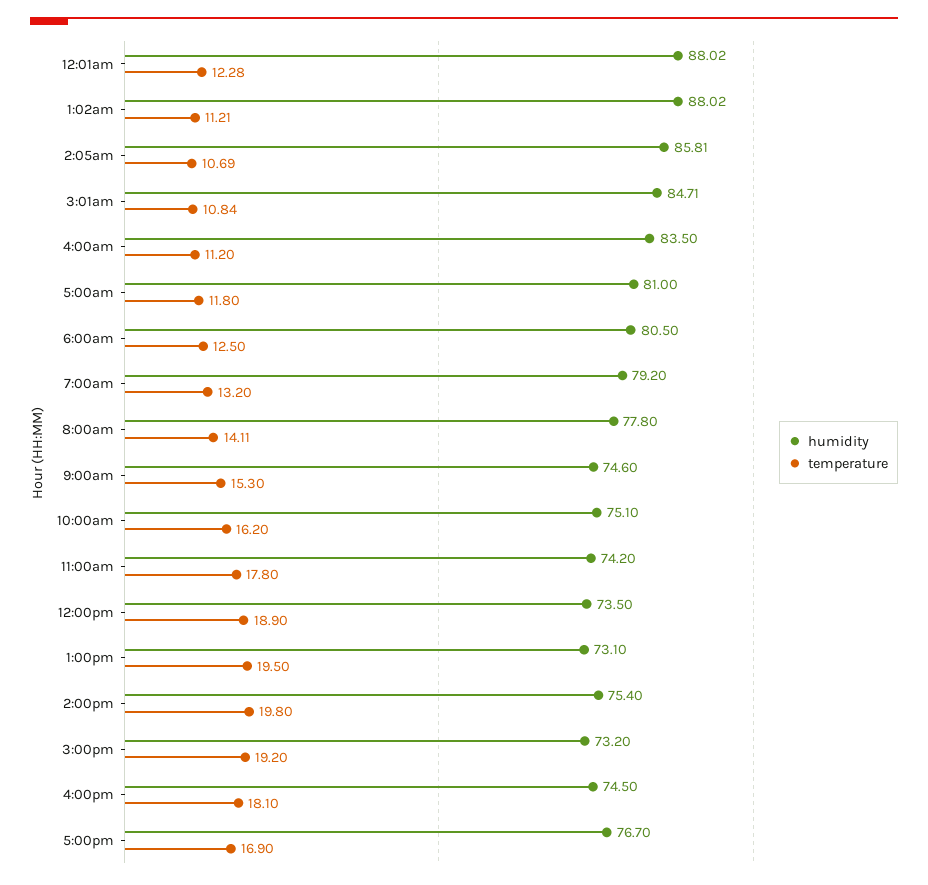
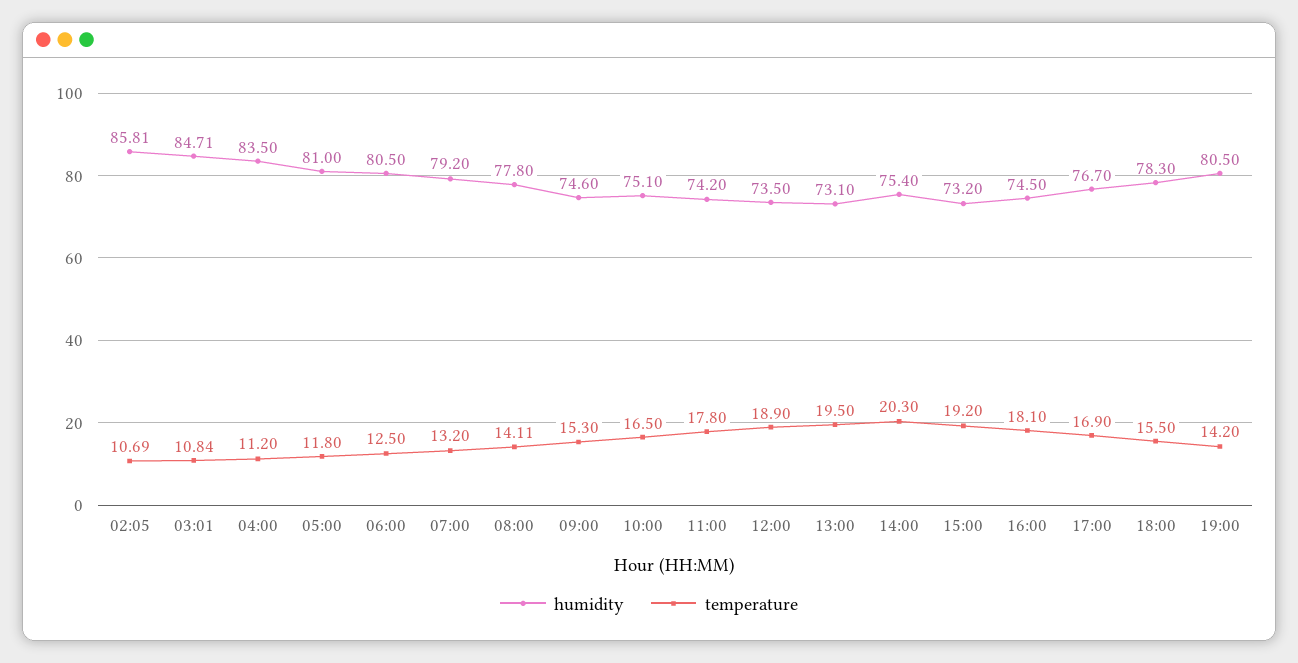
humidity, 12:01am: 88.02 -> none
temperature, 12:01am: 12.28 -> none
humidity, 1:02am: 88.02 -> none
temperature, 1:02am: 11.21 -> none
temperature, 10:00am: 16.2 -> 16.5
temperature, 2:00pm: 19.8 -> 20.3
humidity, 18:00: none -> 78.3
temperature, 18:00: none -> 15.5
humidity, 19:00: none -> 80.5
temperature, 19:00: none -> 14.2

